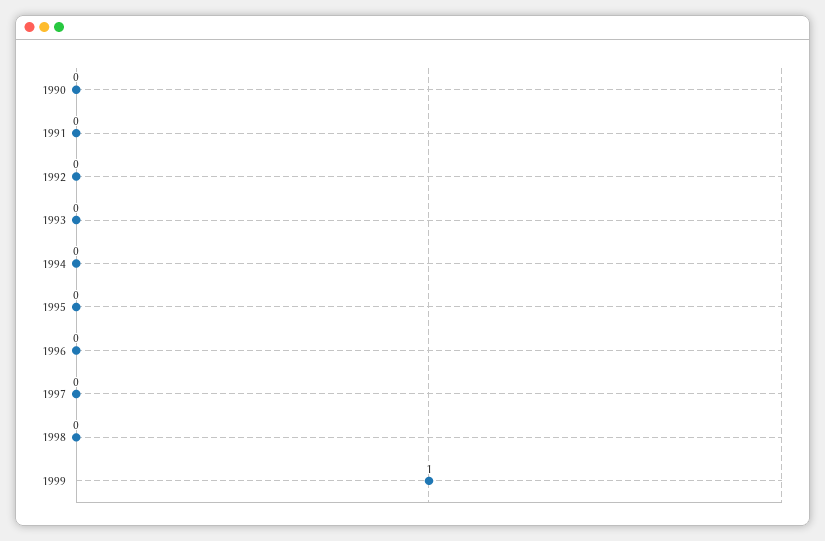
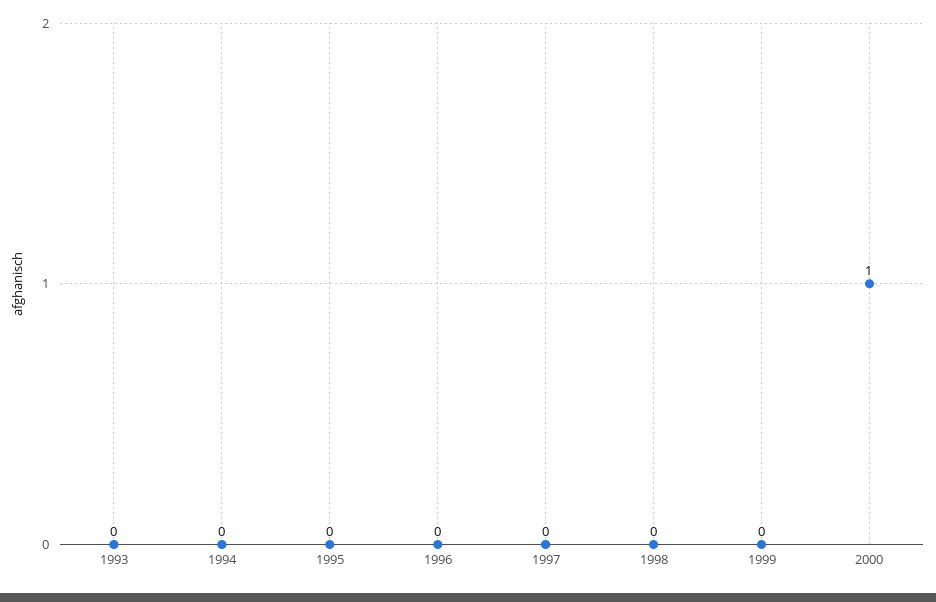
1990: 0 -> none
1991: 0 -> none
1992: 0 -> none
1999: 1 -> 0
2000: none -> 1

